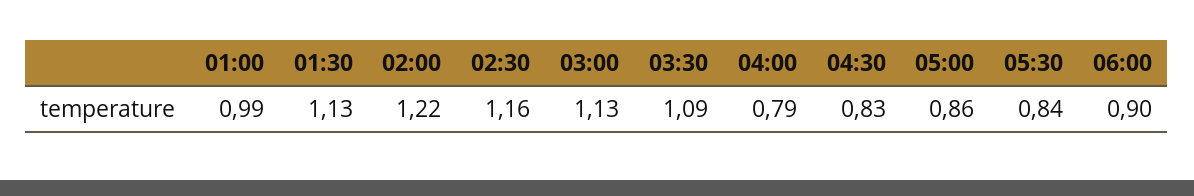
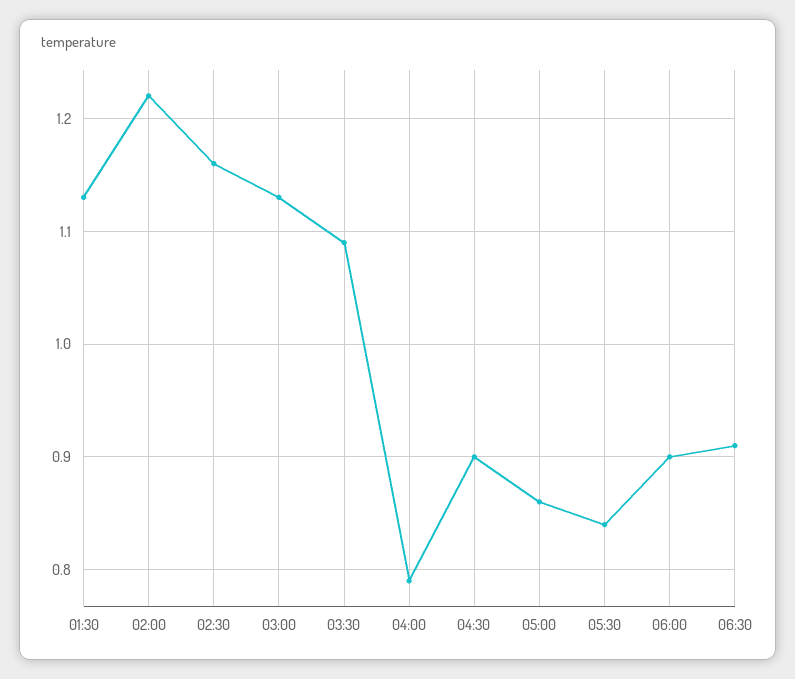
01:00: 0.99 -> none
04:30: 0.83 -> 0.9
06:30: none -> 0.91

